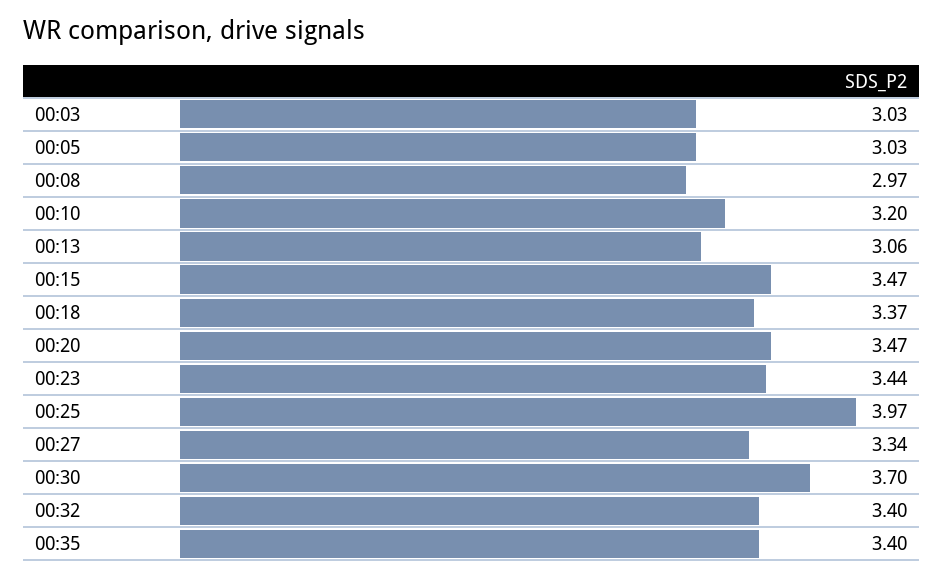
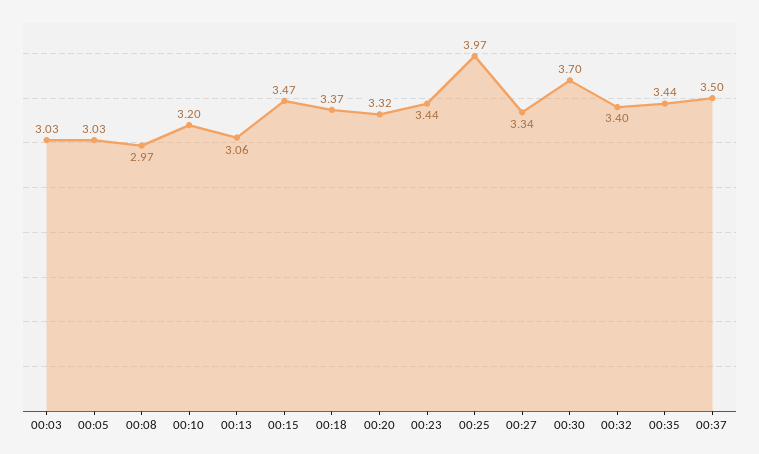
00:20: 3.47 -> 3.32
00:35: 3.4 -> 3.44
00:37: none -> 3.5

